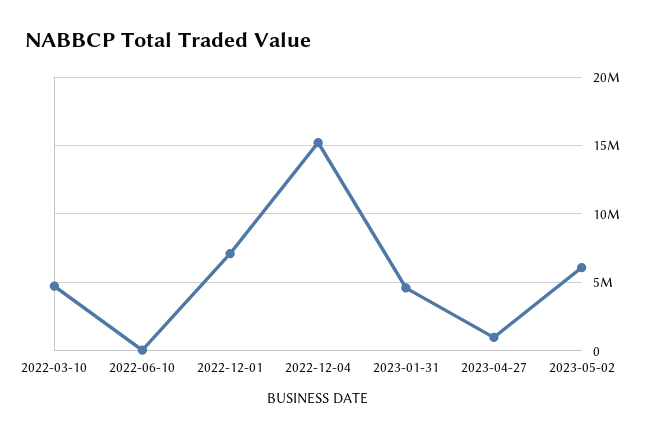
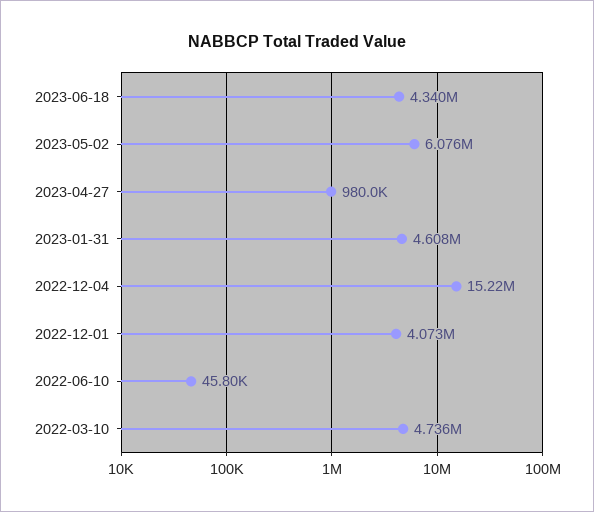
2022-12-01: 7000000 -> 4073000
2023-06-18: none -> 4340000

